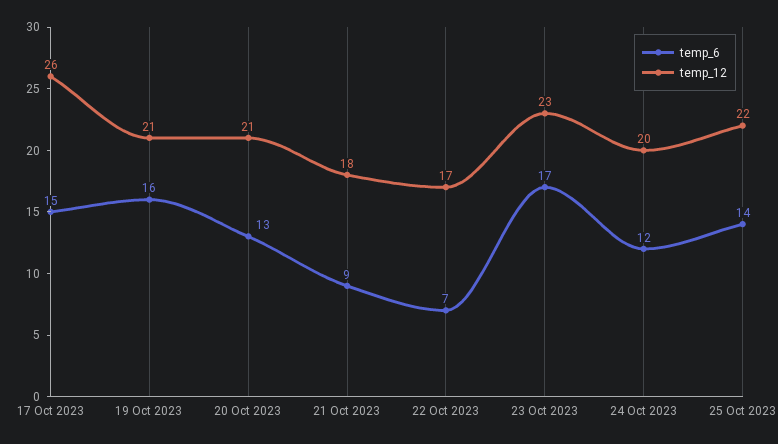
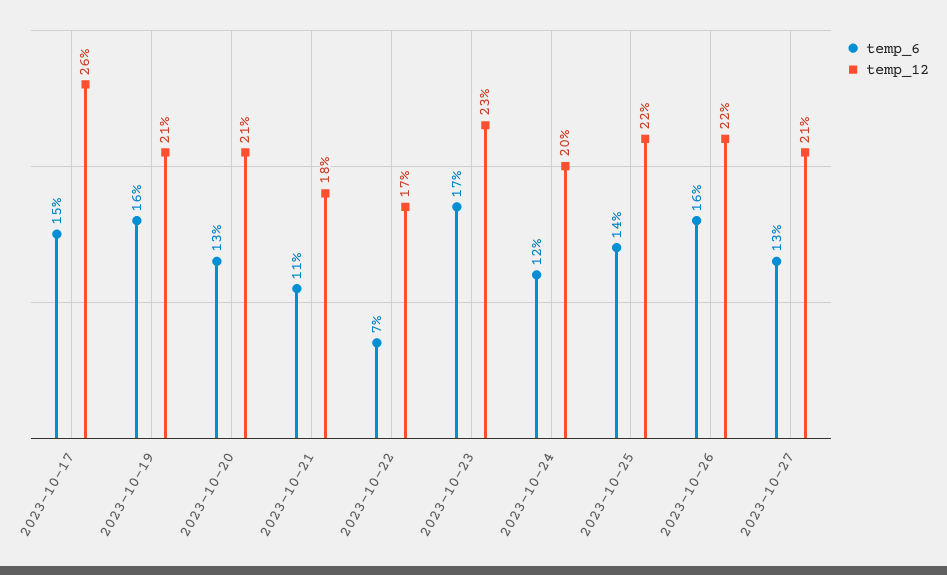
temp_6, 21 Oct 2023: 9 -> 11
temp_6, 2023-10-26: none -> 16
temp_12, 2023-10-26: none -> 22
temp_6, 2023-10-27: none -> 13
temp_12, 2023-10-27: none -> 21

